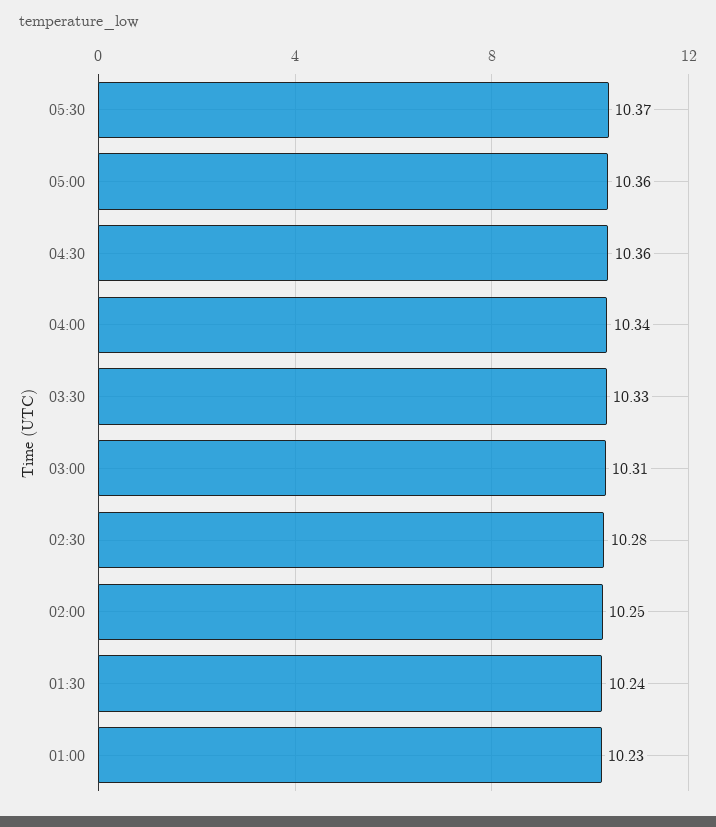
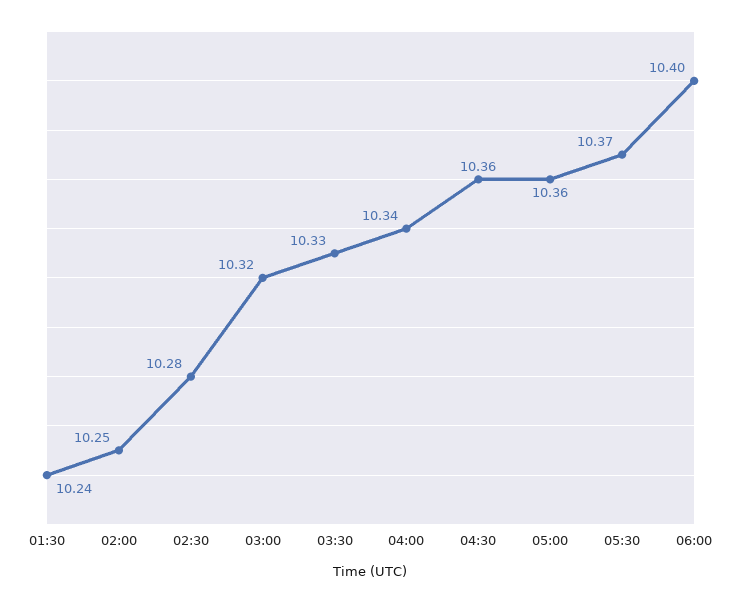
03:00: 10.31 -> 10.32
01:00: 10.23 -> none
06:00: none -> 10.4

